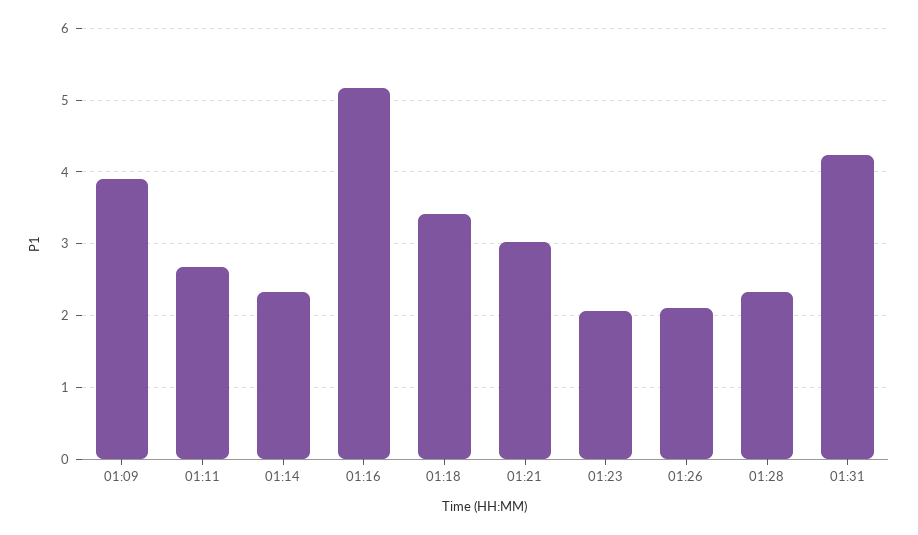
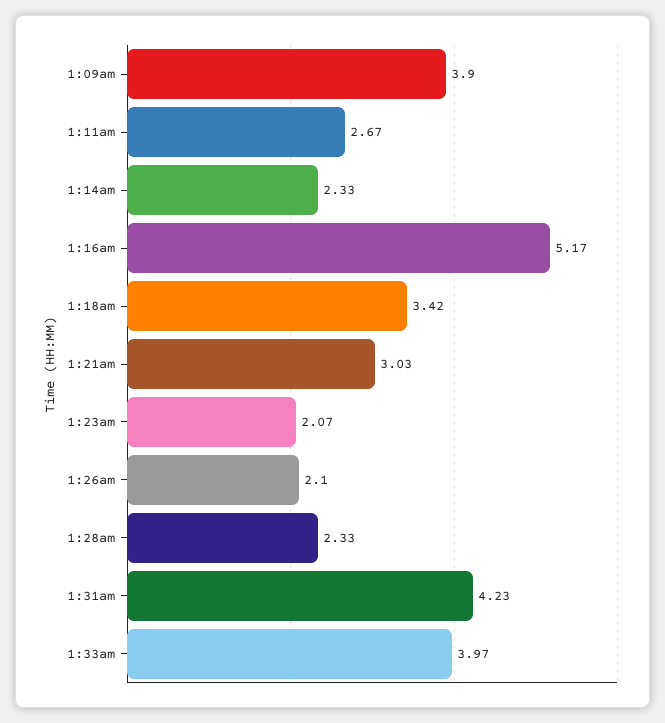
1:33am: none -> 3.97

